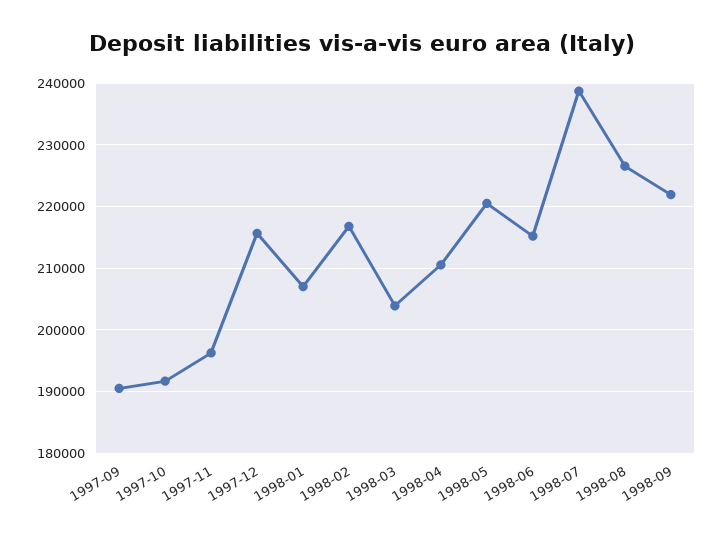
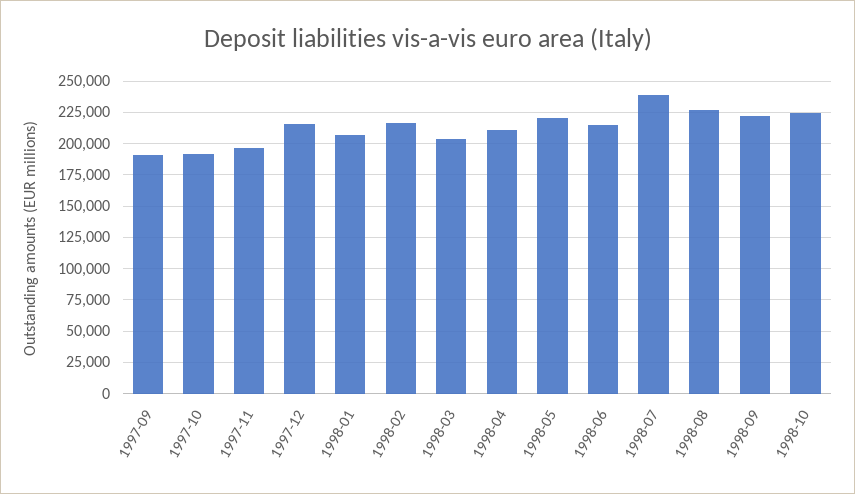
1998-10: none -> 225000

